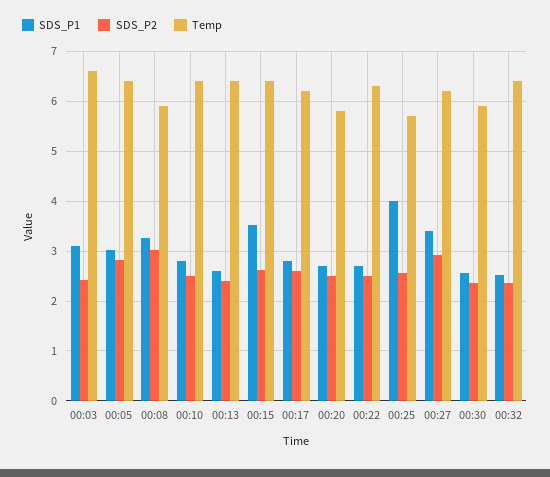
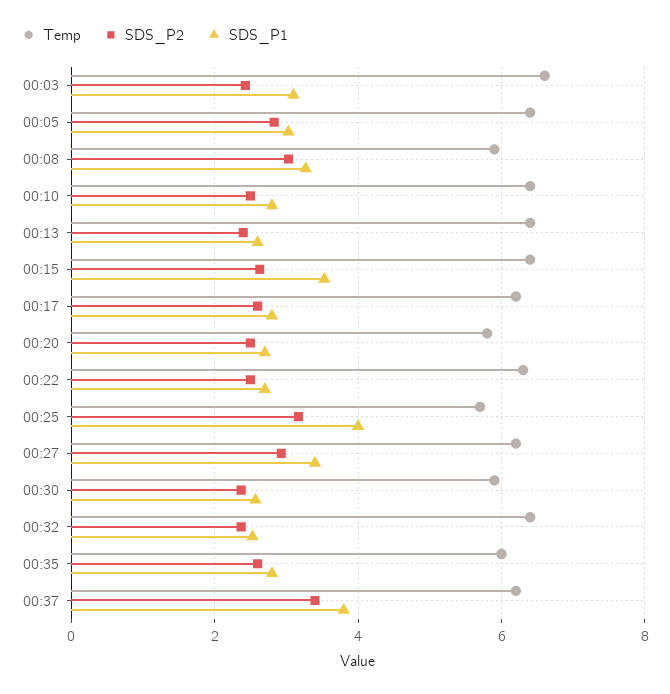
SDS_P2, 00:25: 2.6 -> 3.2
Temp, 00:35: none -> 6
SDS_P2, 00:35: none -> 2.6
SDS_P1, 00:35: none -> 2.8
Temp, 00:37: none -> 6.2
SDS_P2, 00:37: none -> 3.4
SDS_P1, 00:37: none -> 3.8

